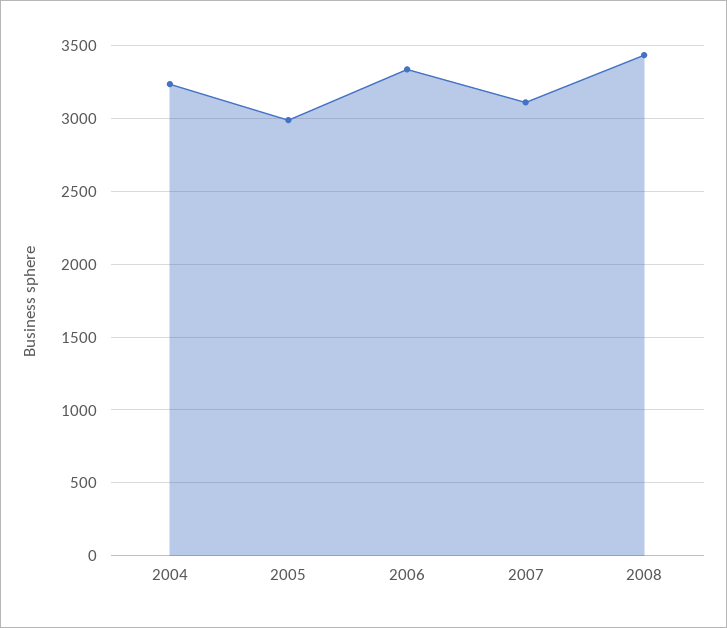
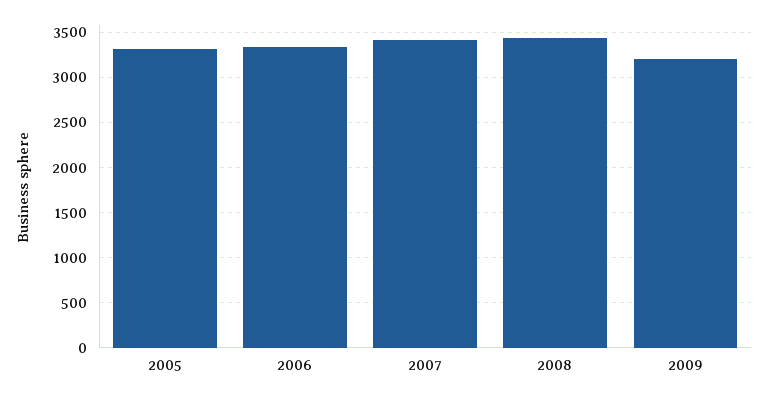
2004: 3250 -> none
2005: 3000 -> 3300
2007: 3100 -> 3400
2009: none -> 3200

